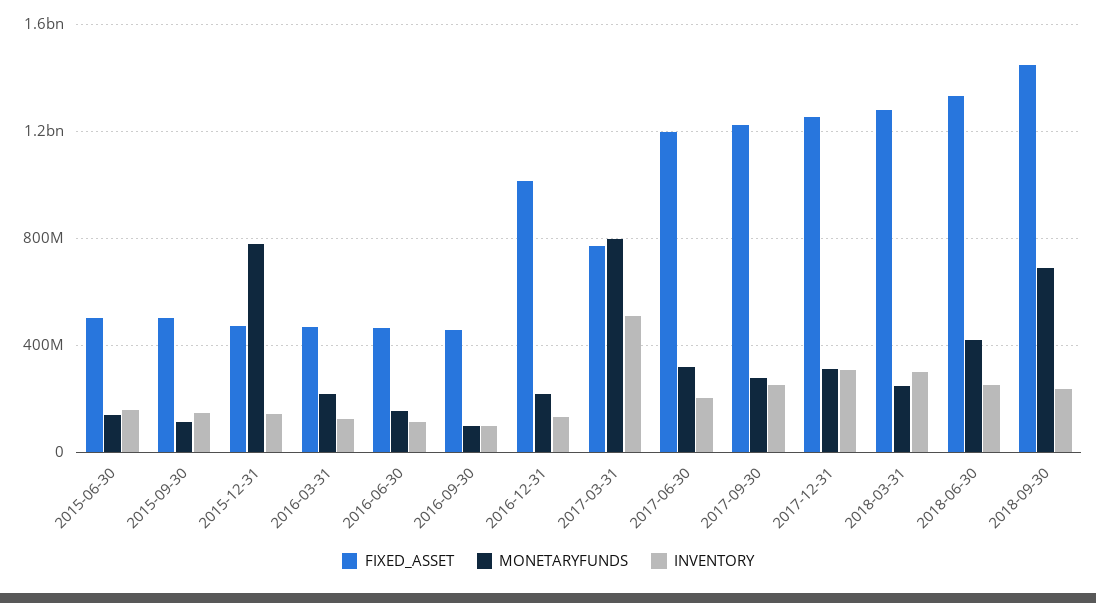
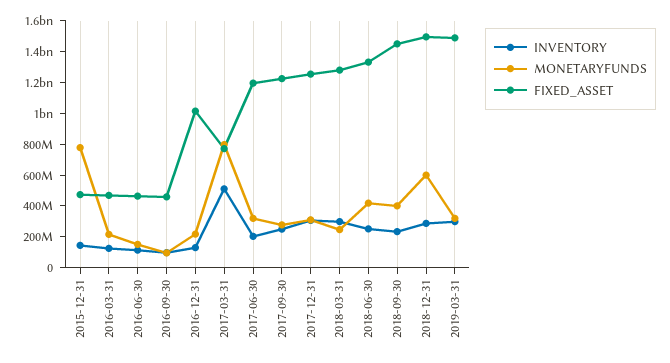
FIXED_ASSET, 2015-06-30: 500000000 -> none
MONETARYFUNDS, 2015-06-30: 150000000 -> none
INVENTORY, 2015-06-30: 150000000 -> none
FIXED_ASSET, 2015-09-30: 500000000 -> none
MONETARYFUNDS, 2015-09-30: 100000000 -> none
INVENTORY, 2015-09-30: 150000000 -> none
MONETARYFUNDS, 2018-09-30: 700000000 -> 400000000
INVENTORY, 2018-12-31: none -> 300000000
MONETARYFUNDS, 2018-12-31: none -> 600000000
FIXED_ASSET, 2018-12-31: none -> 1500000000
INVENTORY, 2019-03-31: none -> 300000000
MONETARYFUNDS, 2019-03-31: none -> 300000000
FIXED_ASSET, 2019-03-31: none -> 1500000000

